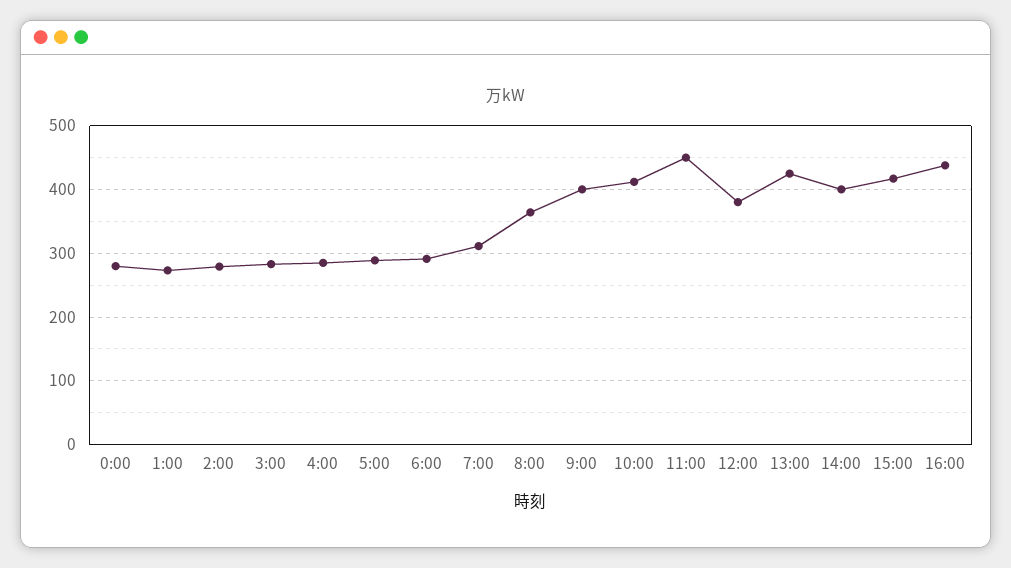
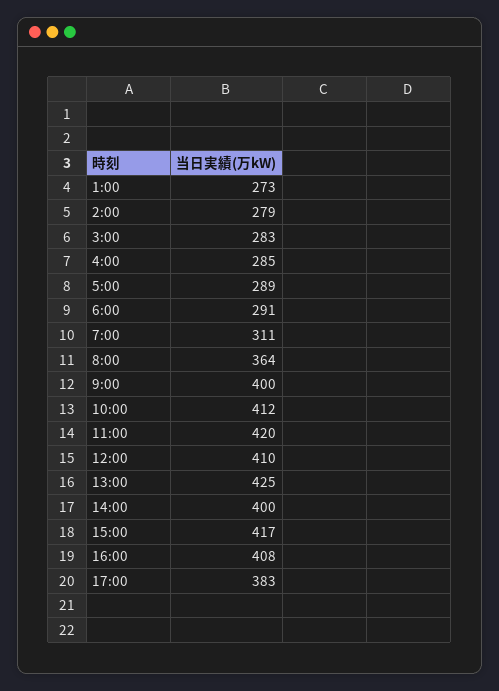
0:00: 280 -> none
11:00: 450 -> 420
12:00: 380 -> 410
16:00: 440 -> 408
17:00: none -> 383

